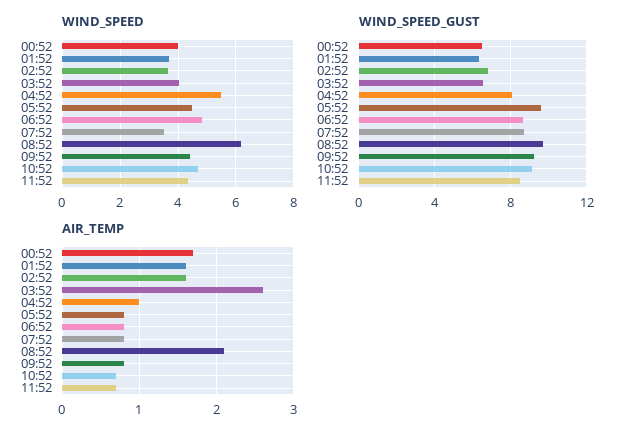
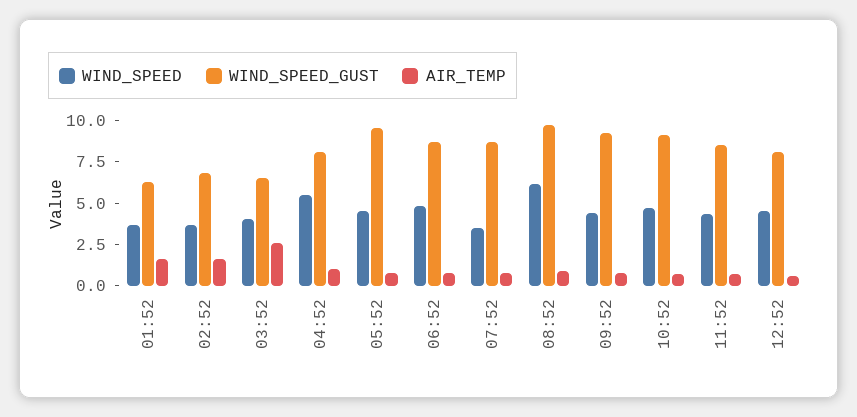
WIND_SPEED, 00:52: 4 -> none
WIND_SPEED_GUST, 00:52: 6.5 -> none
AIR_TEMP, 00:52: 1.7 -> none
AIR_TEMP, 08:52: 2.1 -> 1
WIND_SPEED, 12:52: none -> 4.5
WIND_SPEED_GUST, 12:52: none -> 8
AIR_TEMP, 12:52: none -> 0.5

